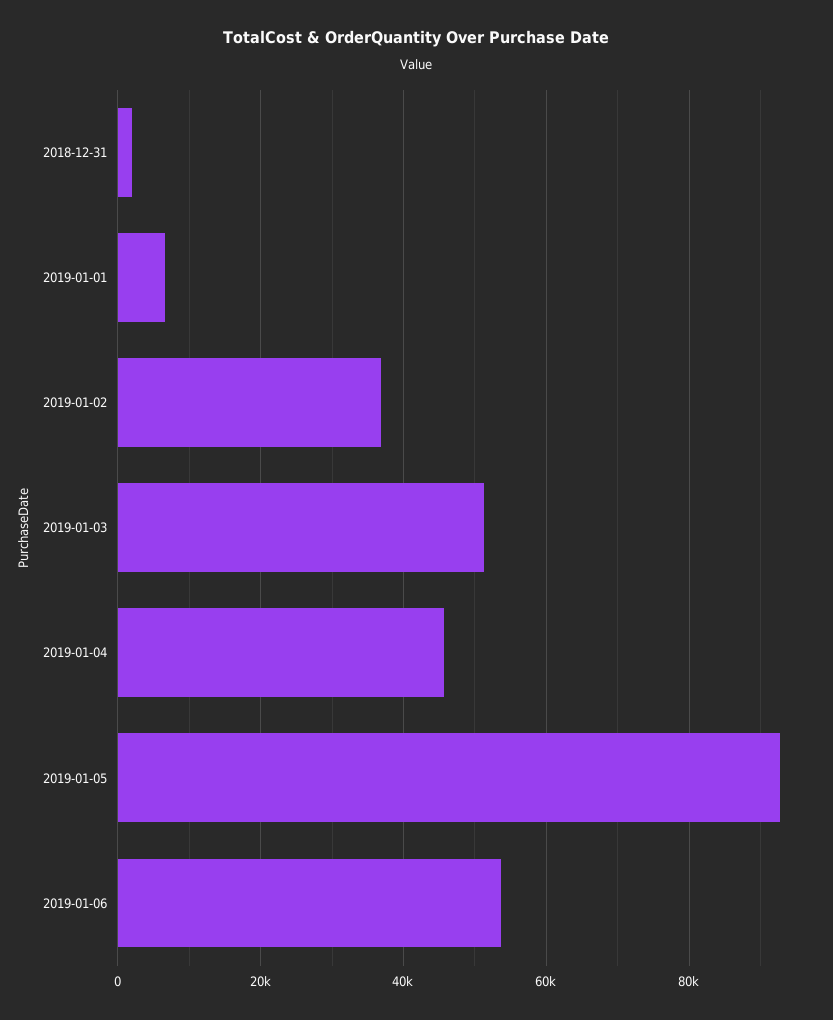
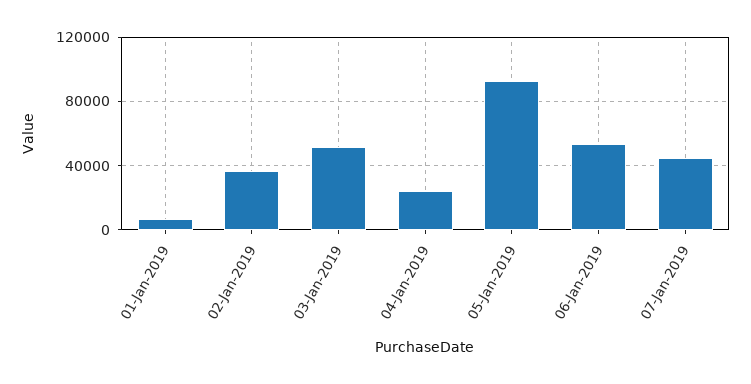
2018-12-31: 2000 -> none
2019-01-04: 46000 -> 25000
07-Jan-2019: none -> 45000

